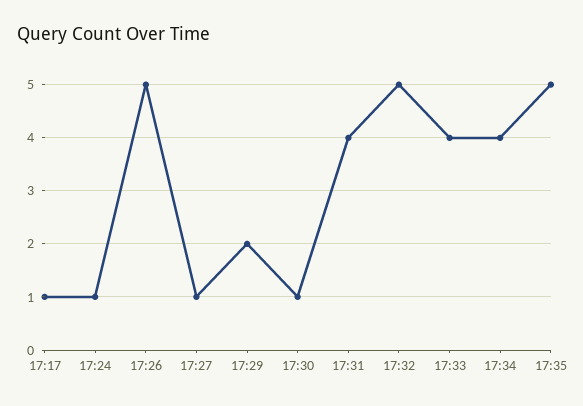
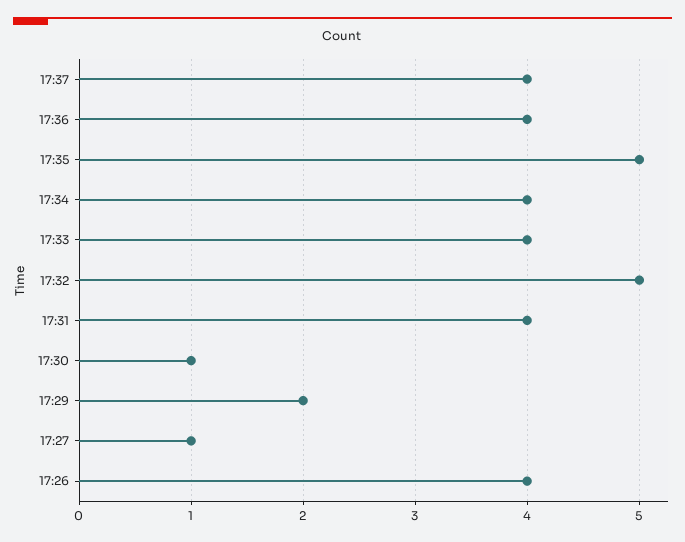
17:17: 1 -> none
17:24: 1 -> none
17:26: 5 -> 4
17:37: none -> 4
17:36: none -> 4

